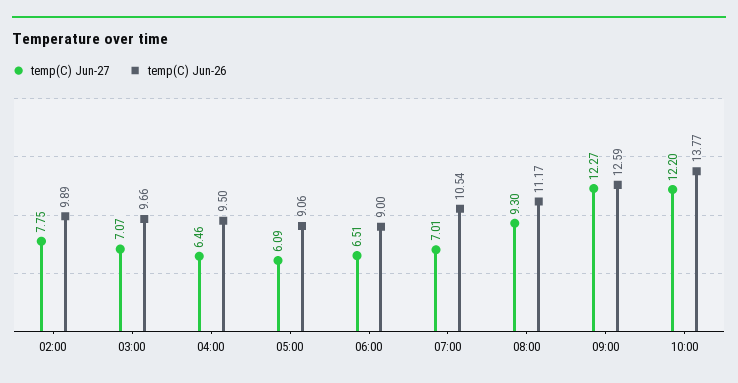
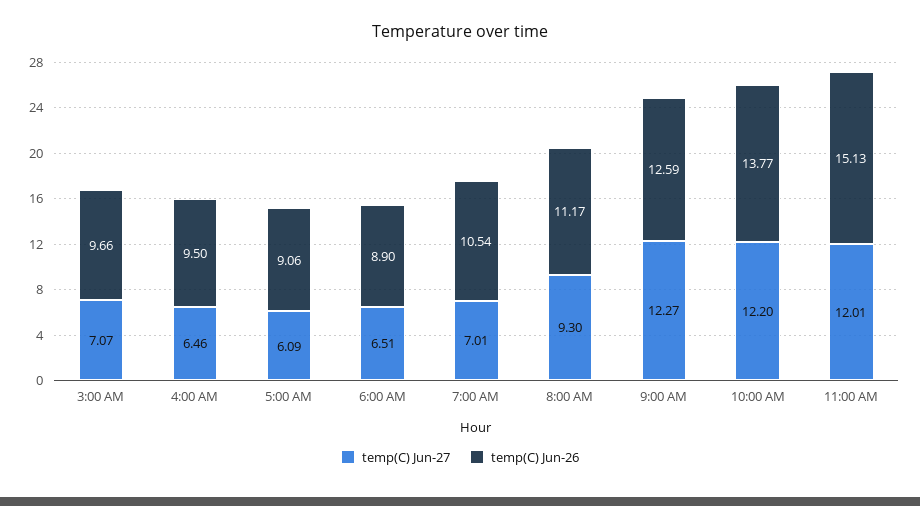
temp(C) Jun-27, 02:00: 7.75 -> none
temp(C) Jun-26, 02:00: 9.89 -> none
temp(C) Jun-26, 06:00: 9 -> 8.9
temp(C) Jun-27, 11:00 AM: none -> 12.01
temp(C) Jun-26, 11:00 AM: none -> 15.13

